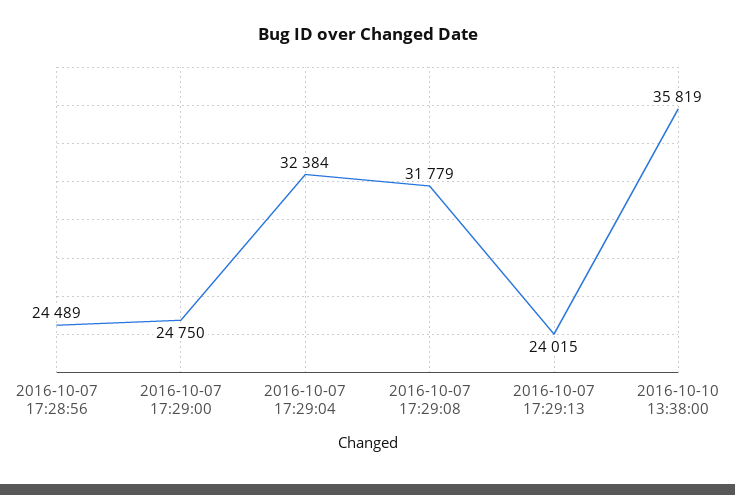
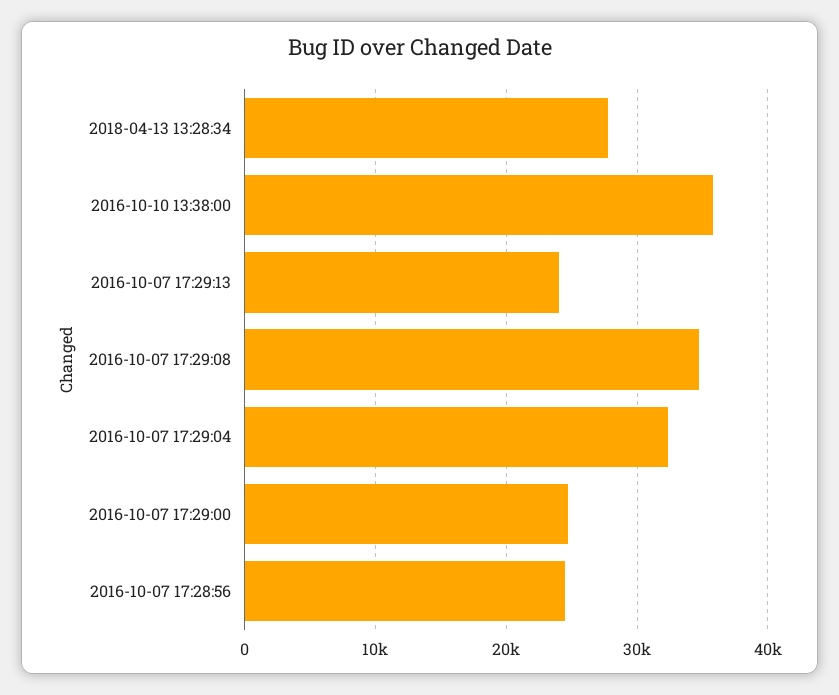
2016-10-07 17:29:08: 31779 -> 35000
2018-04-13 13:28:34: none -> 28000

